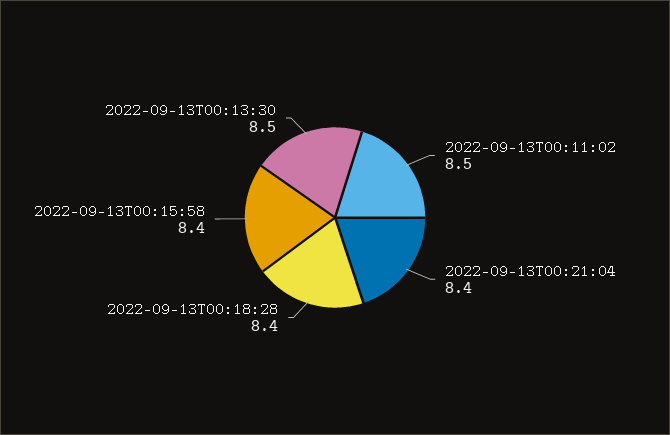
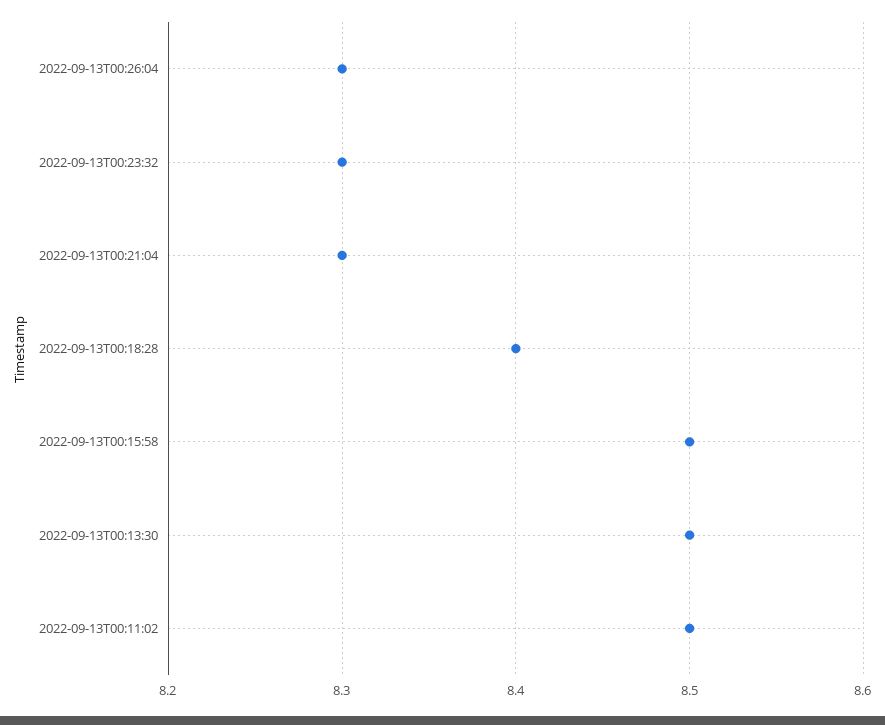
2022-09-13T00:21:04: 8.4 -> 8.3
2022-09-13T00:15:58: 8.4 -> 8.5
2022-09-13T00:26:04: none -> 8.3
2022-09-13T00:23:32: none -> 8.3

